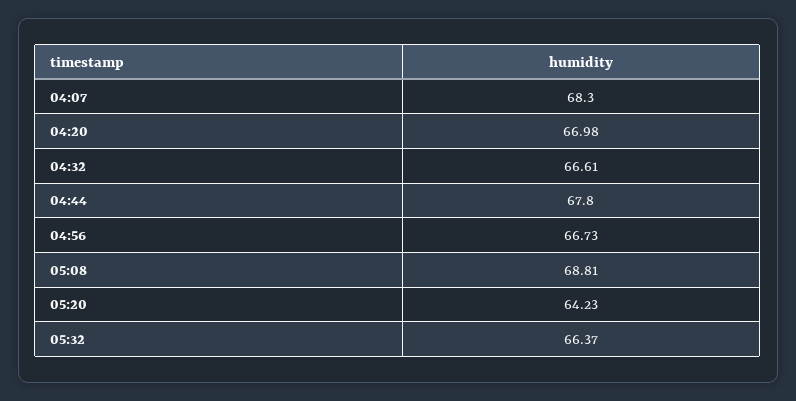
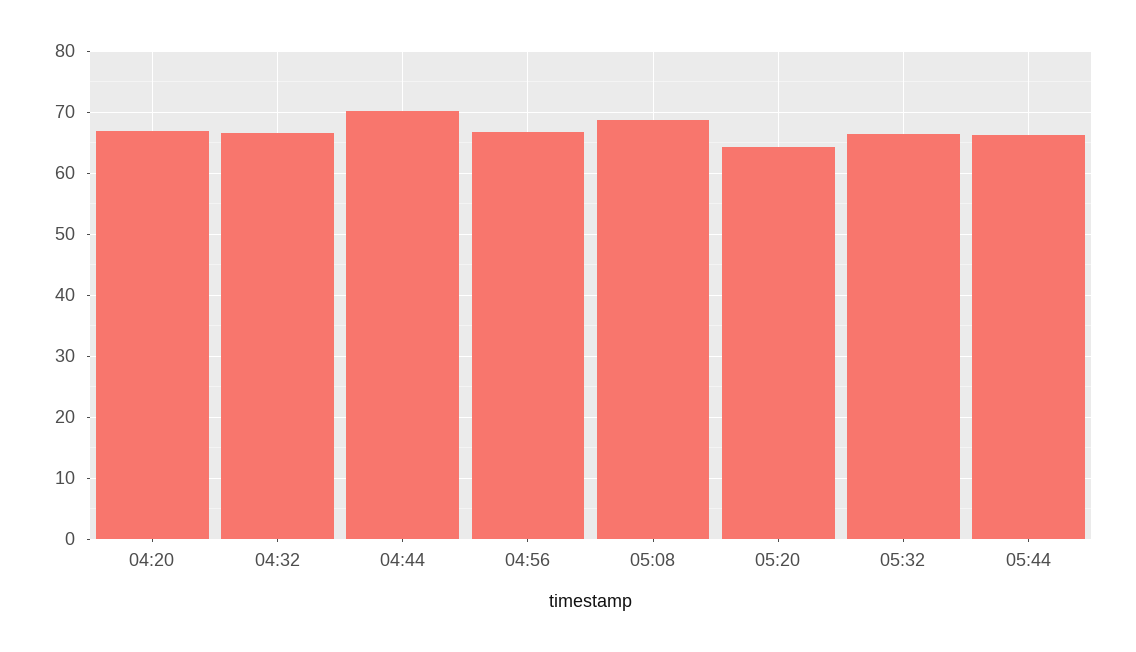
04:07: 68.3 -> none
04:44: 67.8 -> 70
05:44: none -> 66

